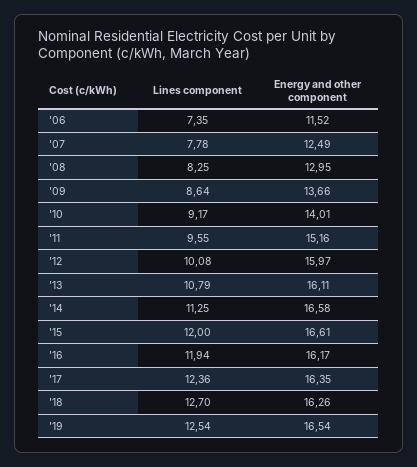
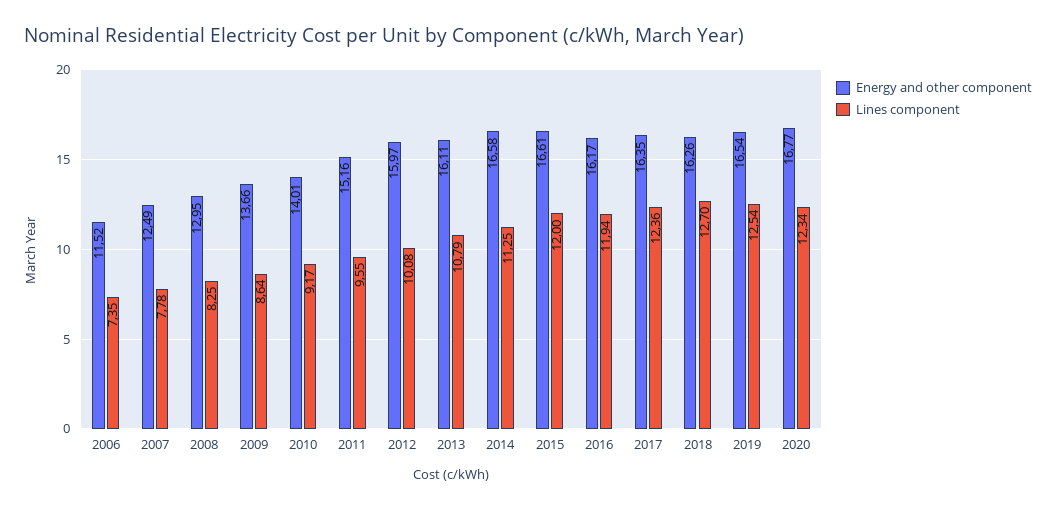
Energy and other component, 2020: none -> 16.77
Lines component, 2020: none -> 12.34

